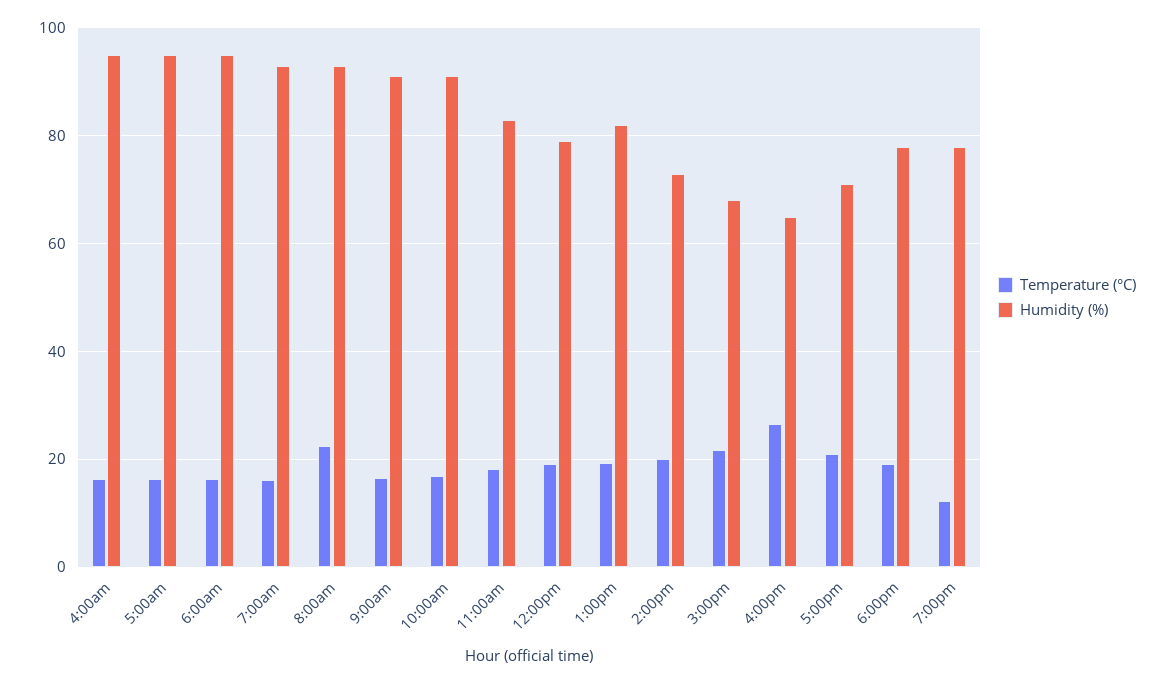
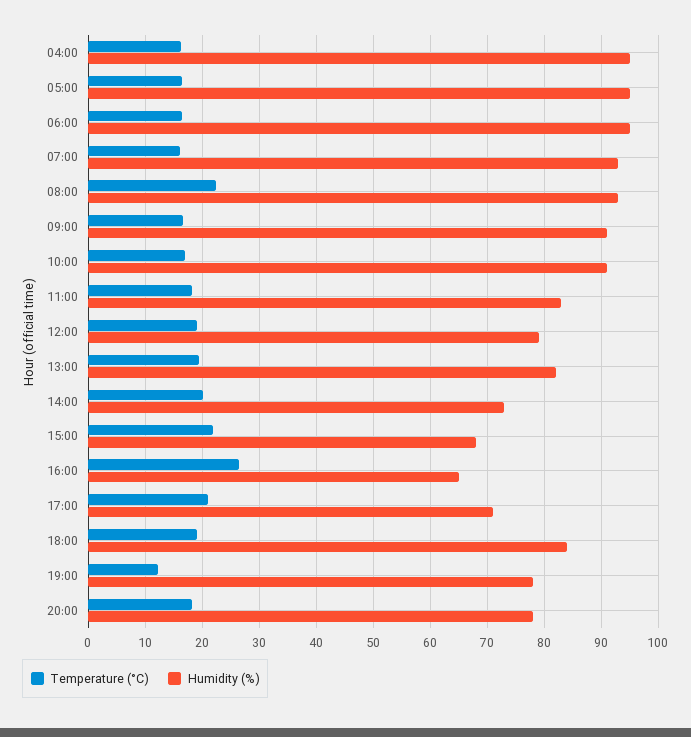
Humidity (%), 6:00pm: 78 -> 84
Temperature (°C), 20:00: none -> 18
Humidity (%), 20:00: none -> 78

